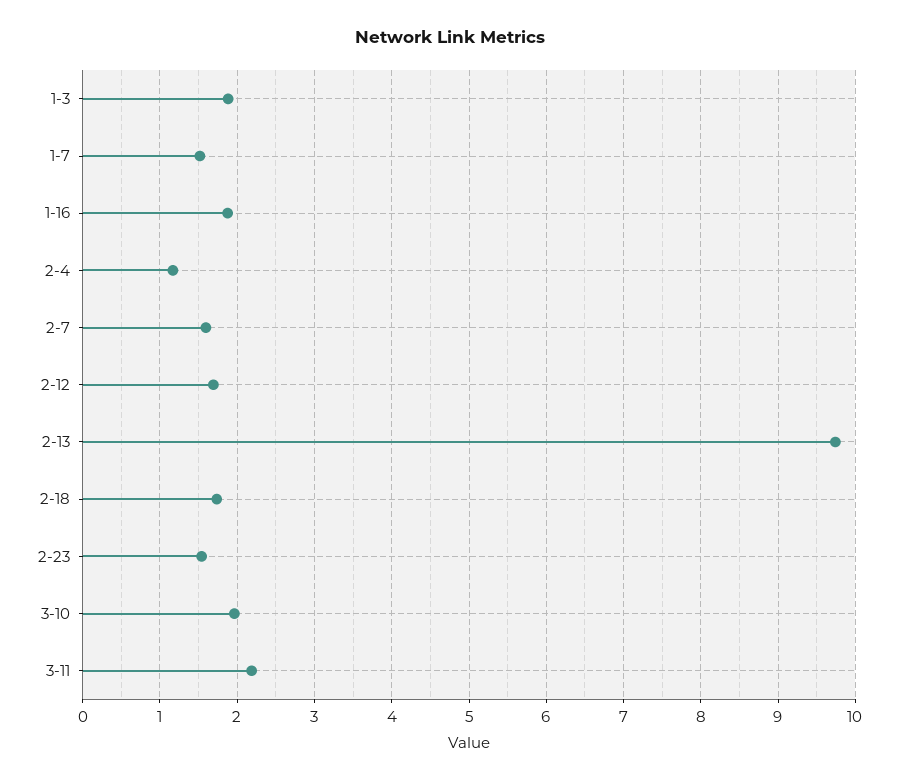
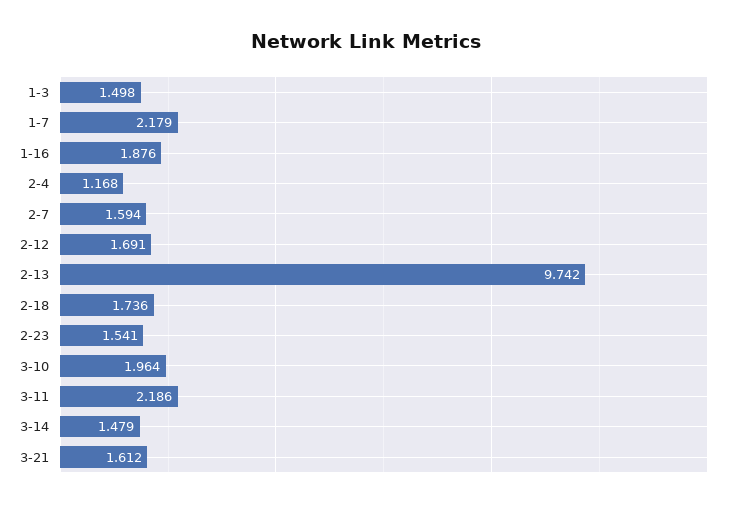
1-3: 1.9 -> 1.498
1-7: 1.5 -> 2.179
3-14: none -> 1.479
3-21: none -> 1.612

